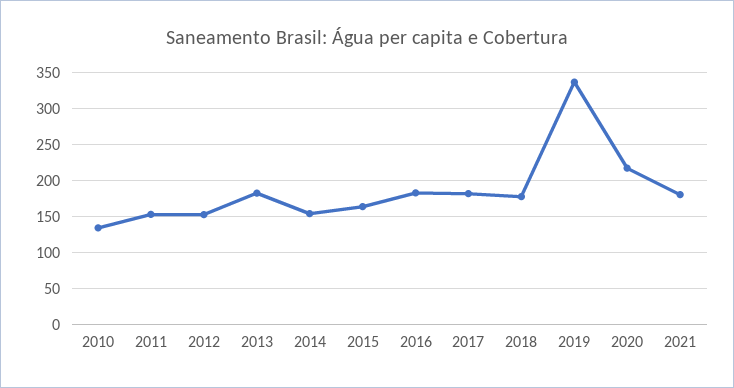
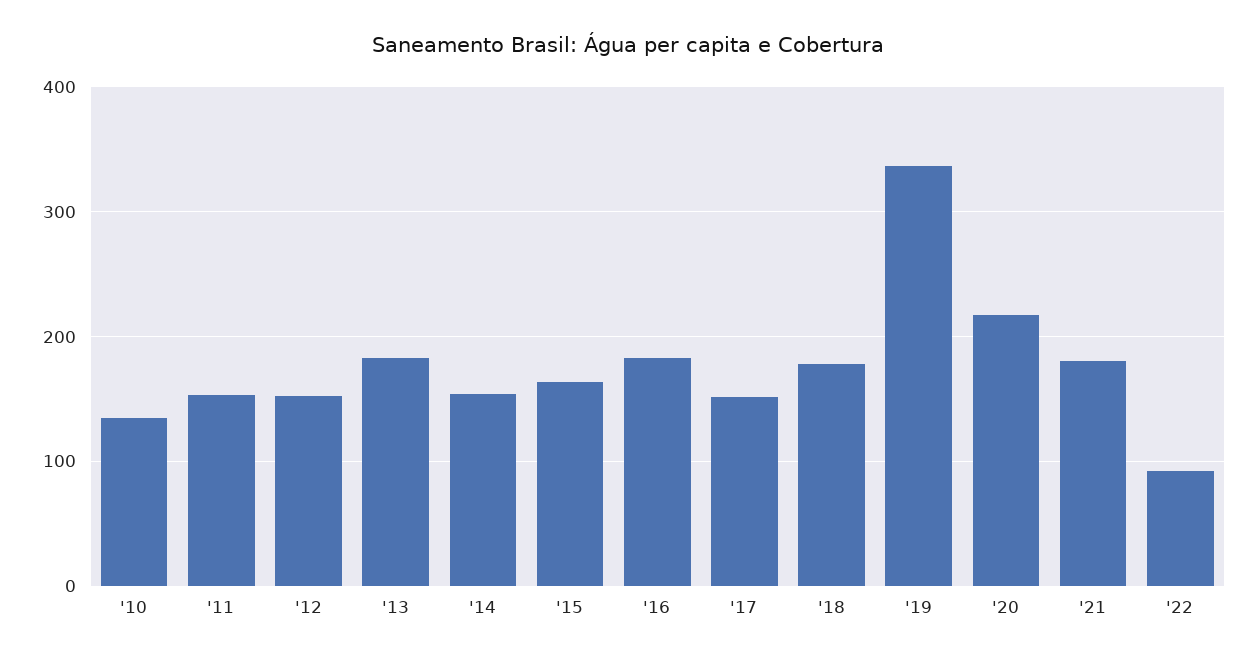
2017: 180 -> 150
'22: none -> 90

